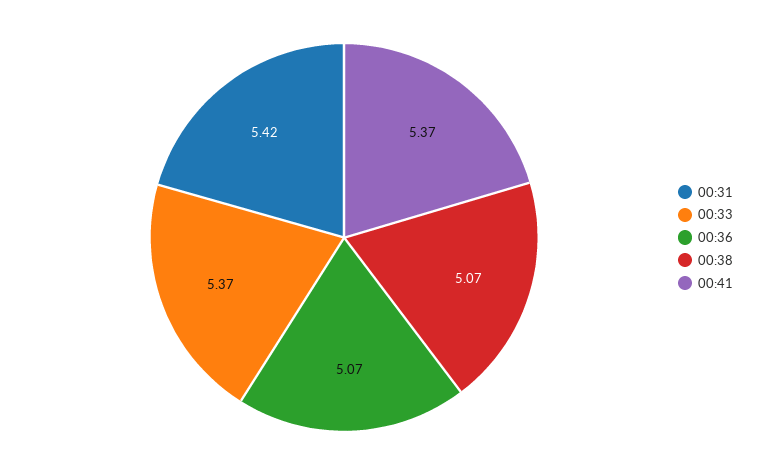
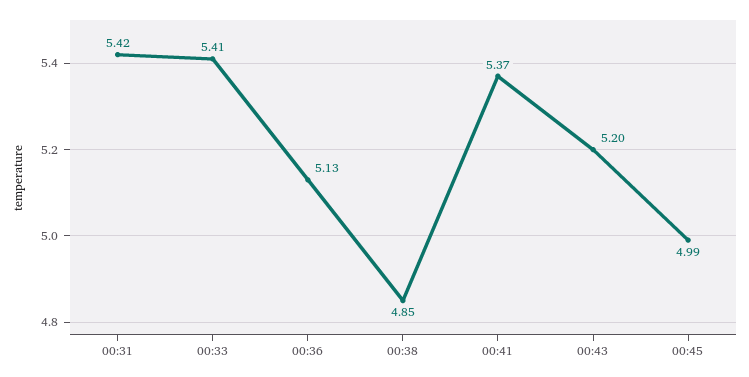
00:33: 5.37 -> 5.41
00:36: 5.07 -> 5.13
00:38: 5.07 -> 4.85
00:43: none -> 5.2
00:45: none -> 4.99

